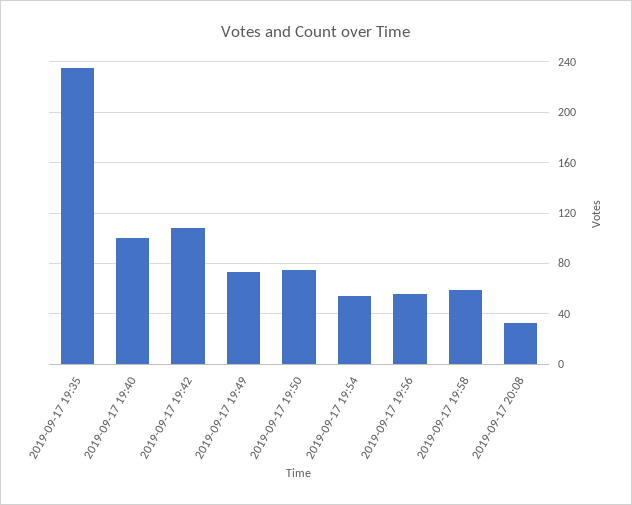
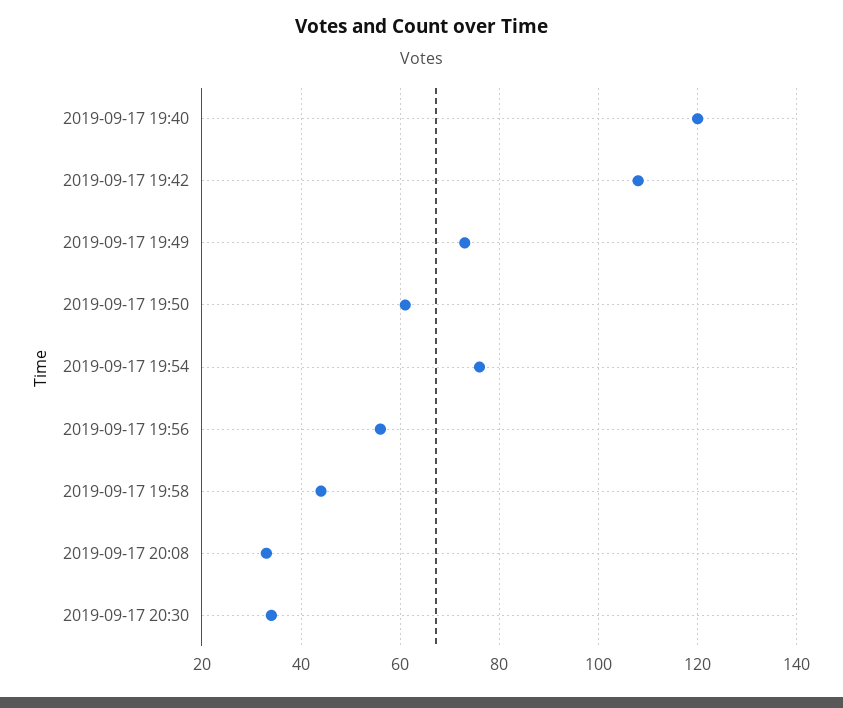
2019-09-17 19:35: 235 -> none
2019-09-17 19:40: 100 -> 120
2019-09-17 19:50: 75 -> 60
2019-09-17 19:54: 55 -> 75
2019-09-17 19:58: 60 -> 45
2019-09-17 20:30: none -> 35

